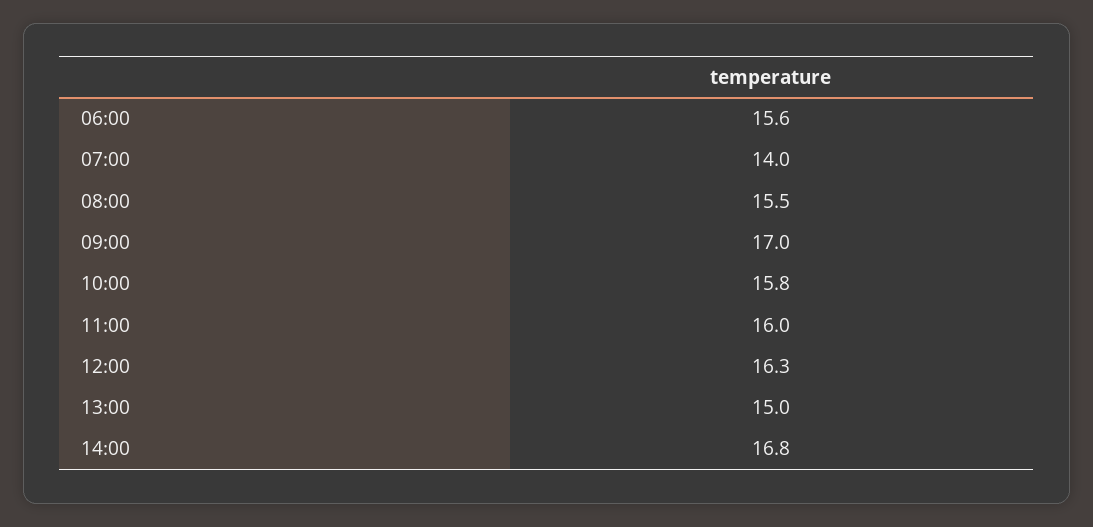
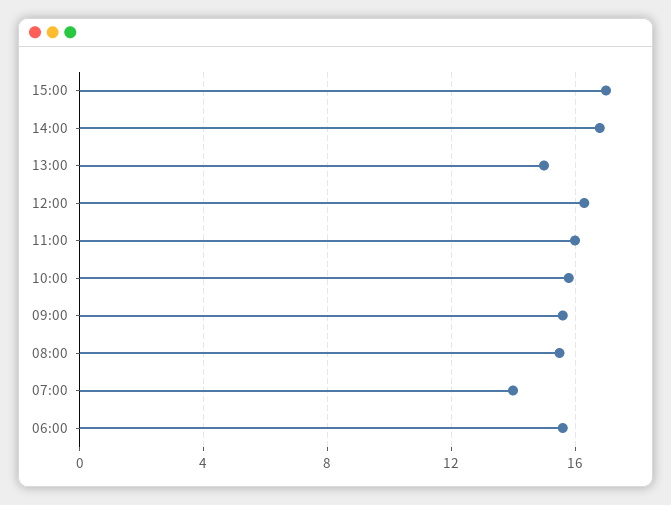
09:00: 17 -> 15.5
15:00: none -> 17

